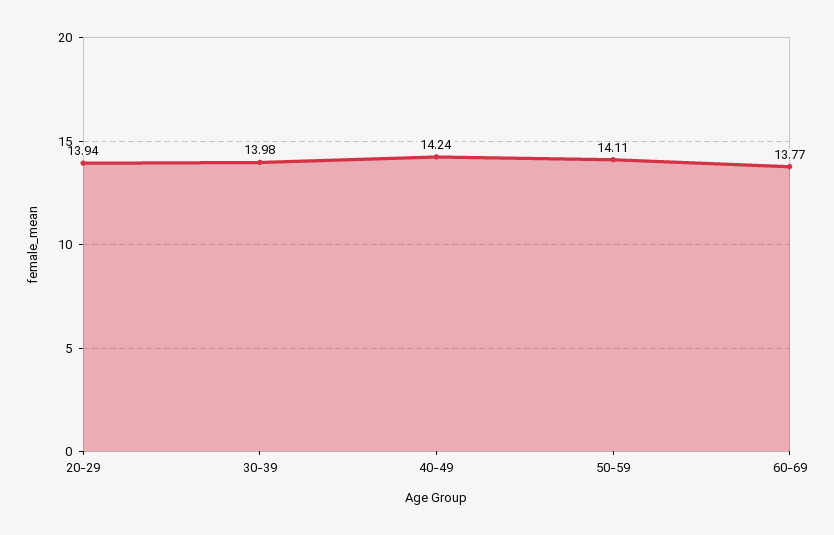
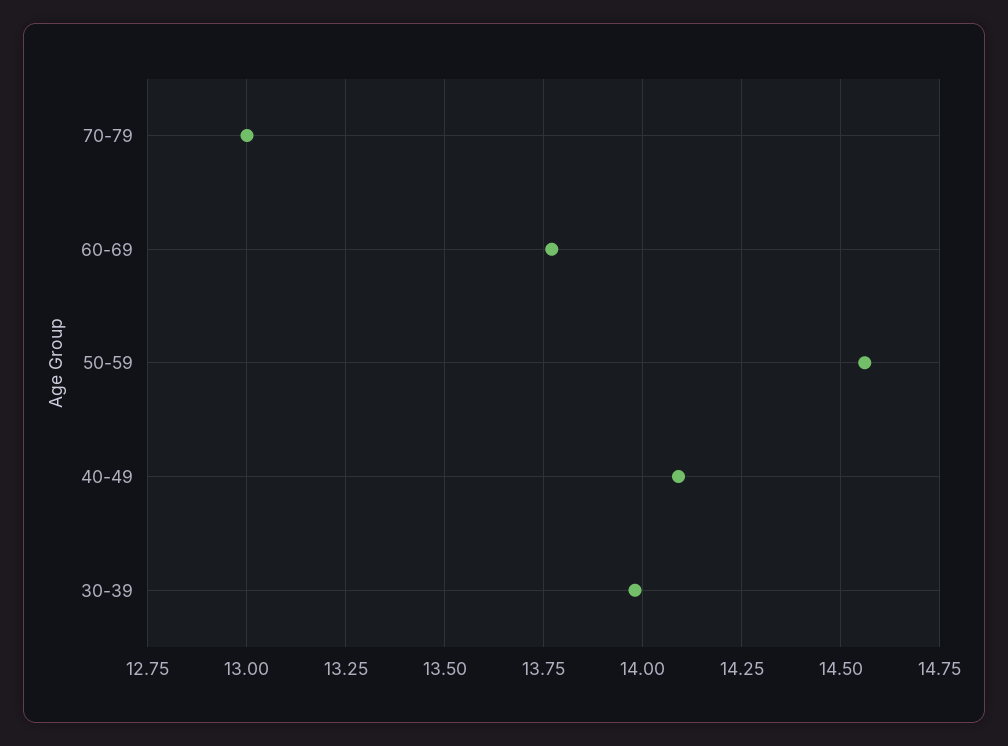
20-29: 13.94 -> none
40-49: 14.24 -> 14.1
50-59: 14.11 -> 14.55
70-79: none -> 13

